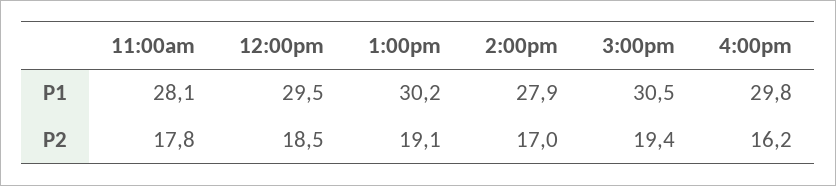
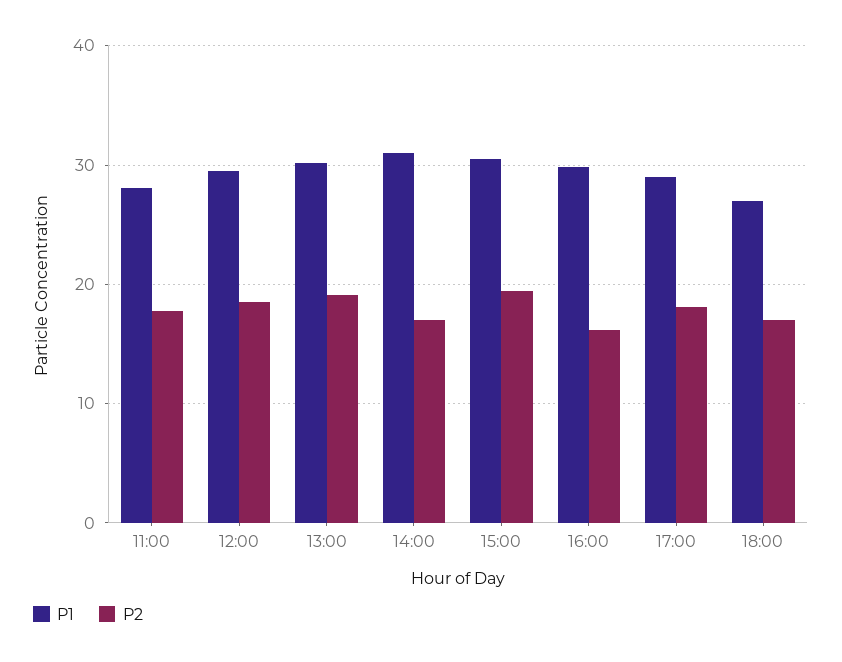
P1, 2:00pm: 27.9 -> 31
P1, 17:00: none -> 29
P2, 17:00: none -> 18
P1, 18:00: none -> 27
P2, 18:00: none -> 17

